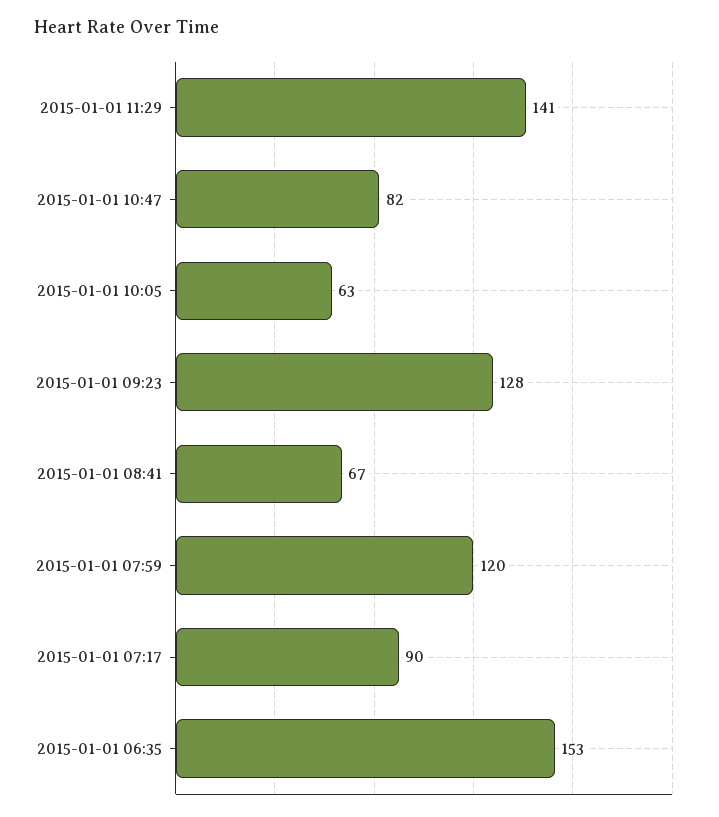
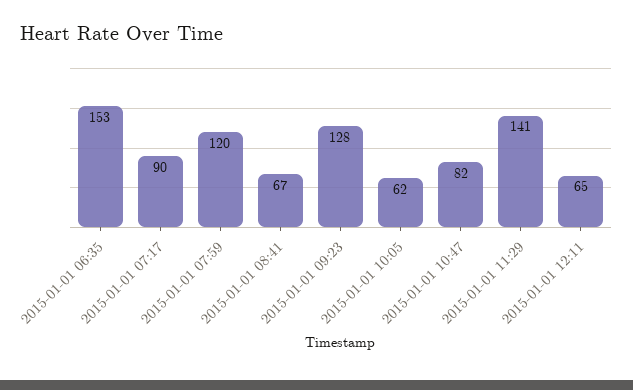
2015-01-01 10:05: 63 -> 62
2015-01-01 12:11: none -> 65

